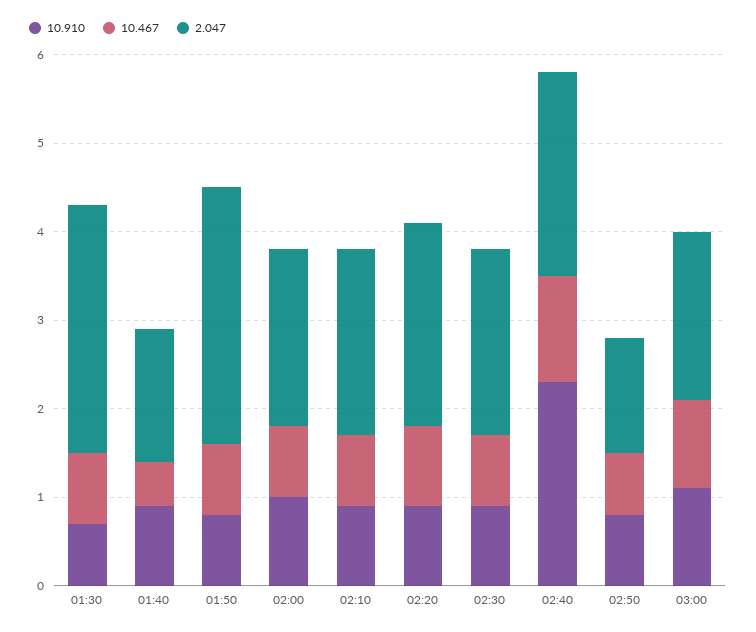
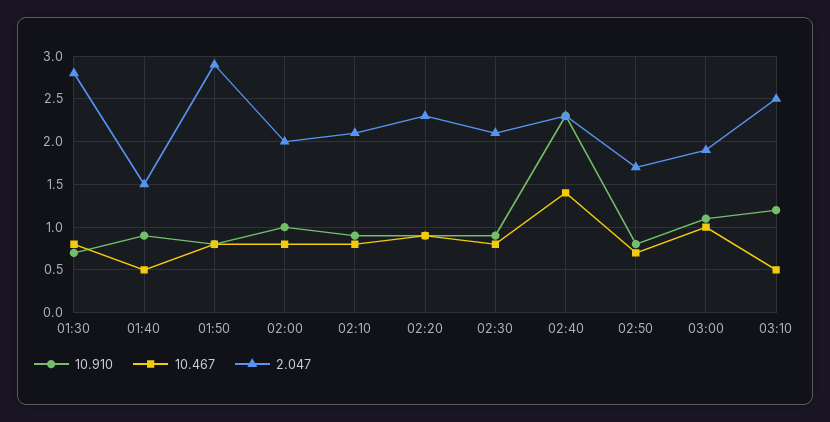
10.467, 02:40: 1.2 -> 1.4
2.047, 02:50: 1.3 -> 1.7
10.910, 03:10: none -> 1.2
10.467, 03:10: none -> 0.5
2.047, 03:10: none -> 2.5

